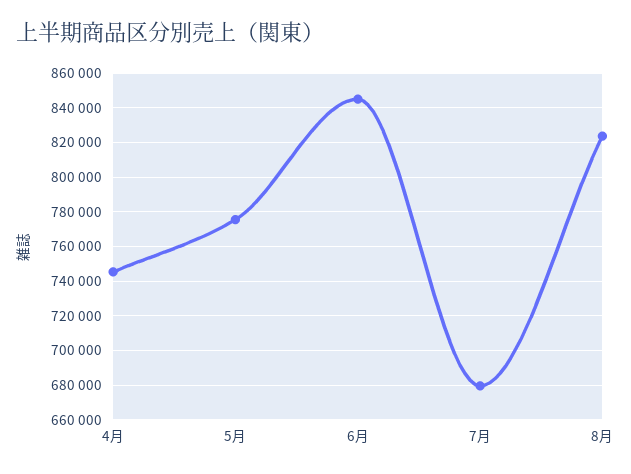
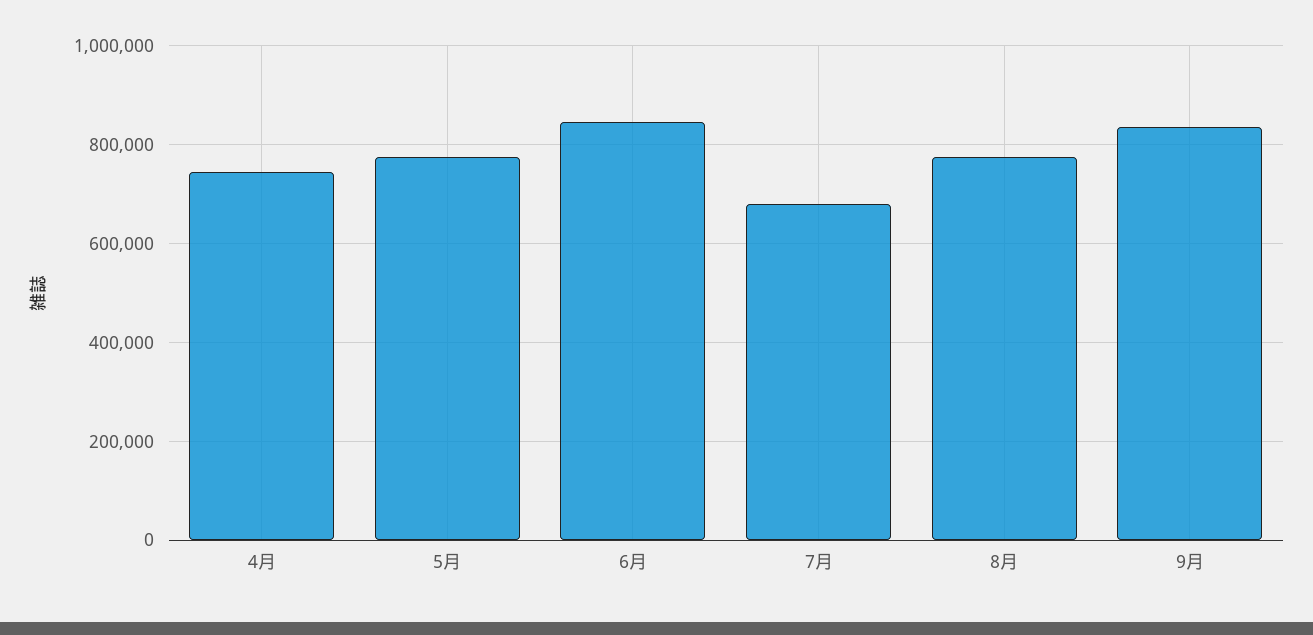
8月: 825000 -> 780000
9月: none -> 840000

